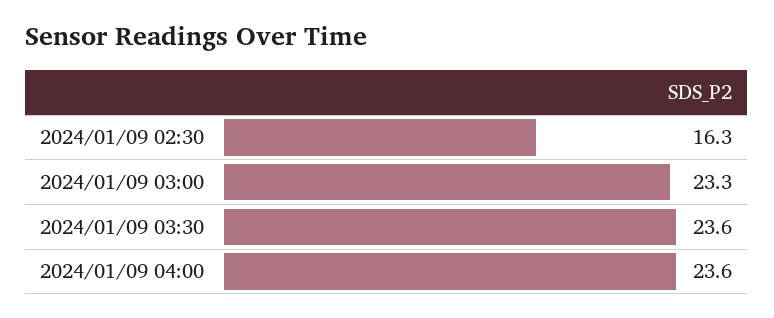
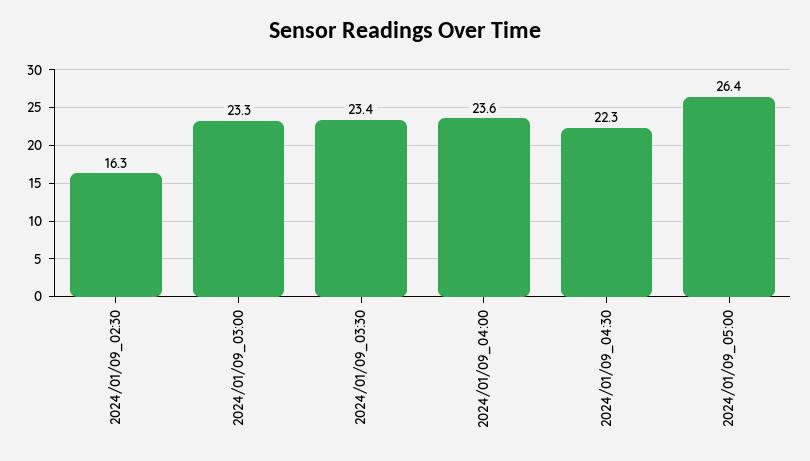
2024/01/09 03:30: 23.6 -> 23.4
2024/01/09_04:30: none -> 22.3
2024/01/09_05:00: none -> 26.4

